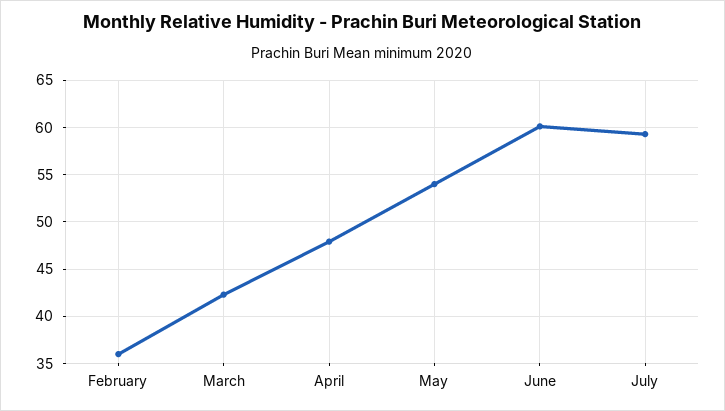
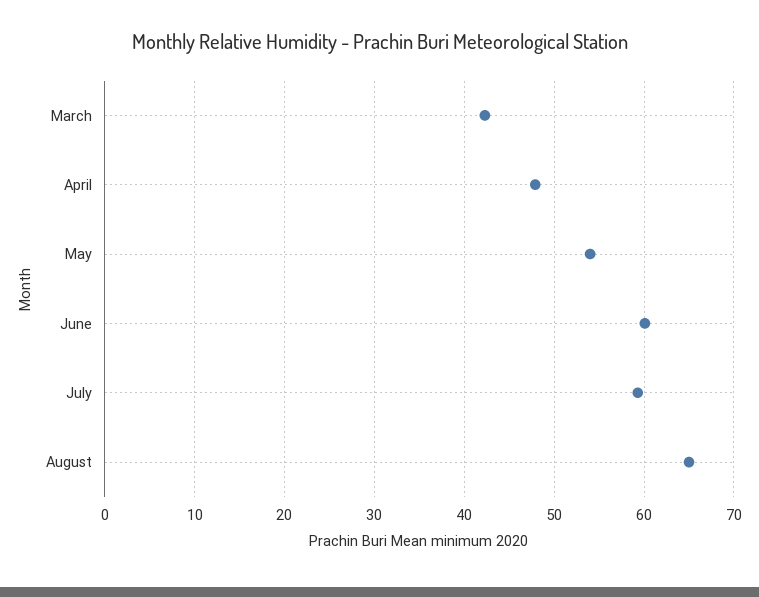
February: 36 -> none
August: none -> 65

